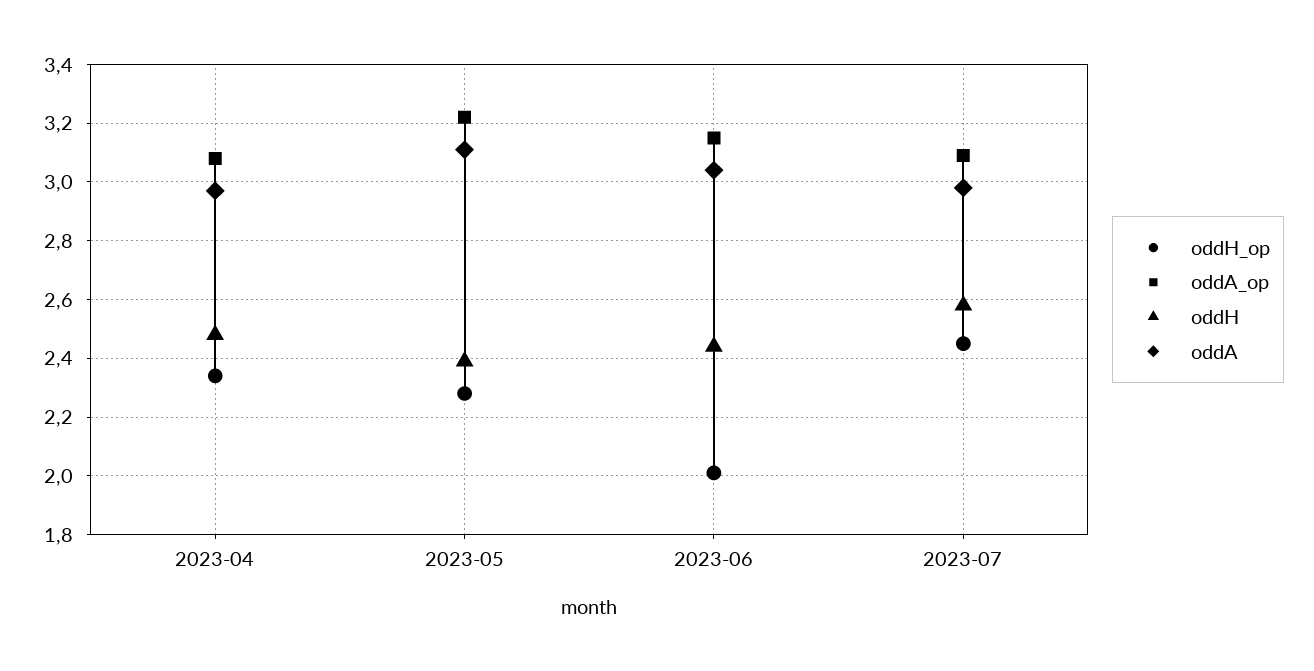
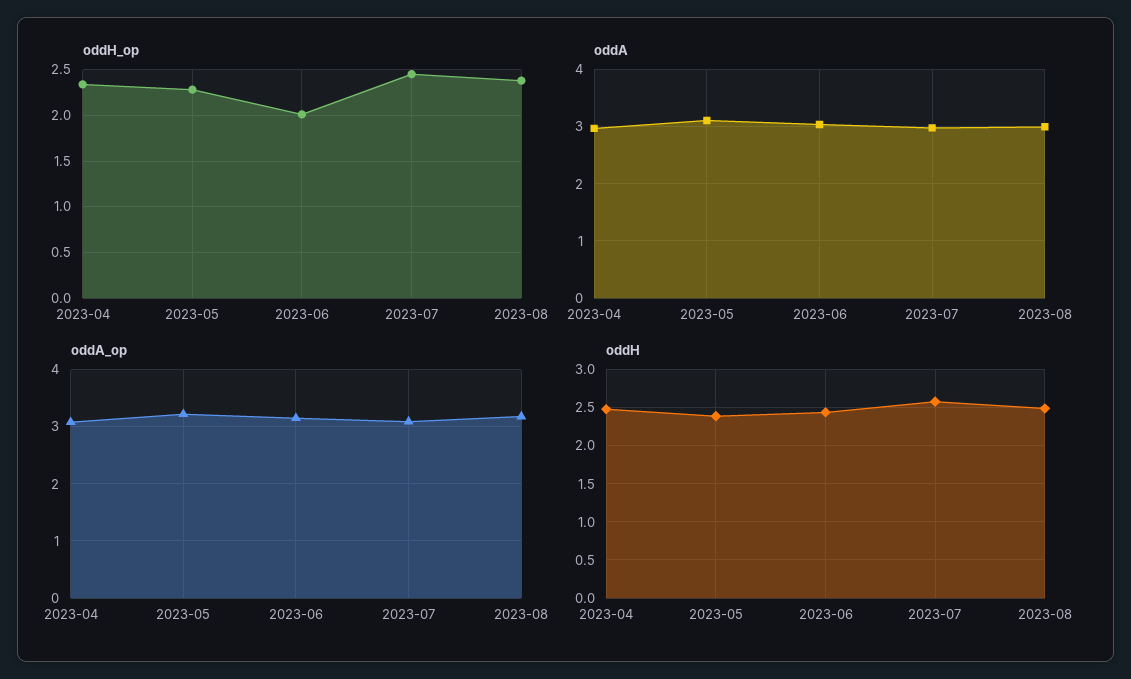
oddH_op, 2023-08: none -> 2.4
oddA, 2023-08: none -> 3
oddA_op, 2023-08: none -> 3.2
oddH, 2023-08: none -> 2.5

